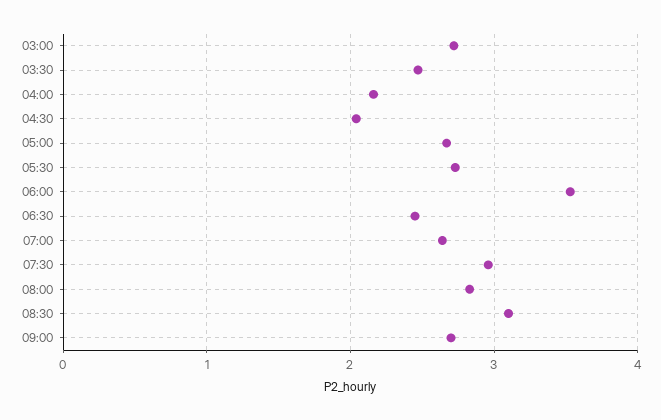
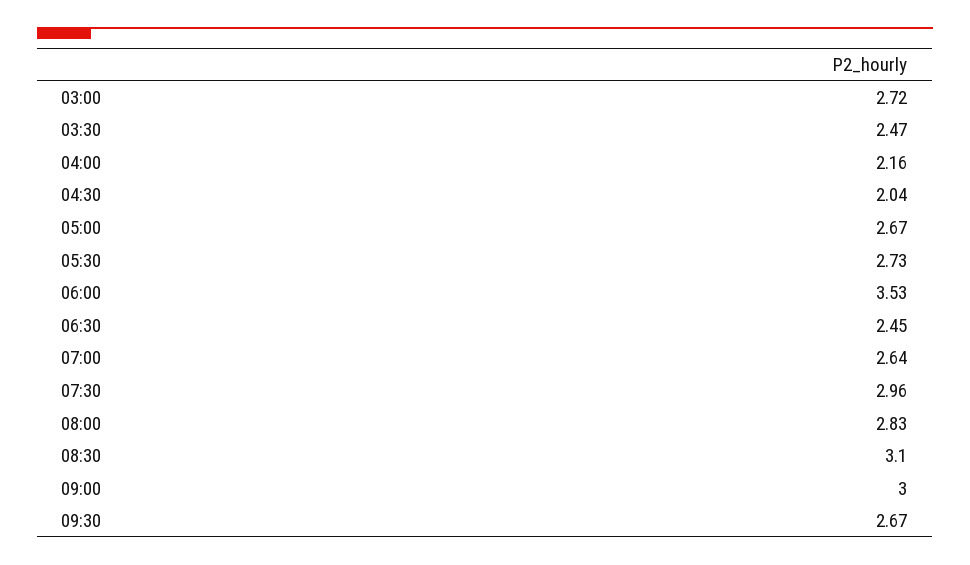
09:00: 2.7 -> 3
09:30: none -> 2.67

